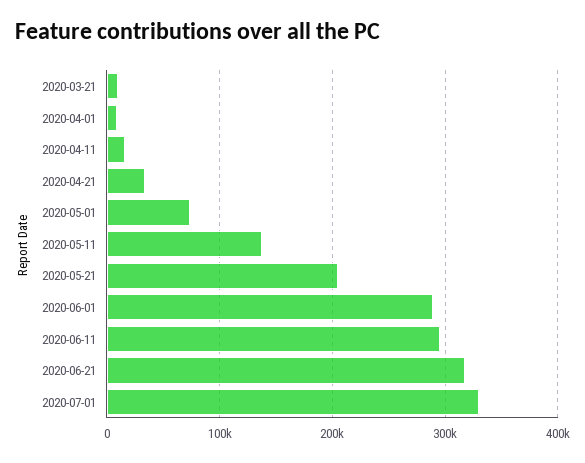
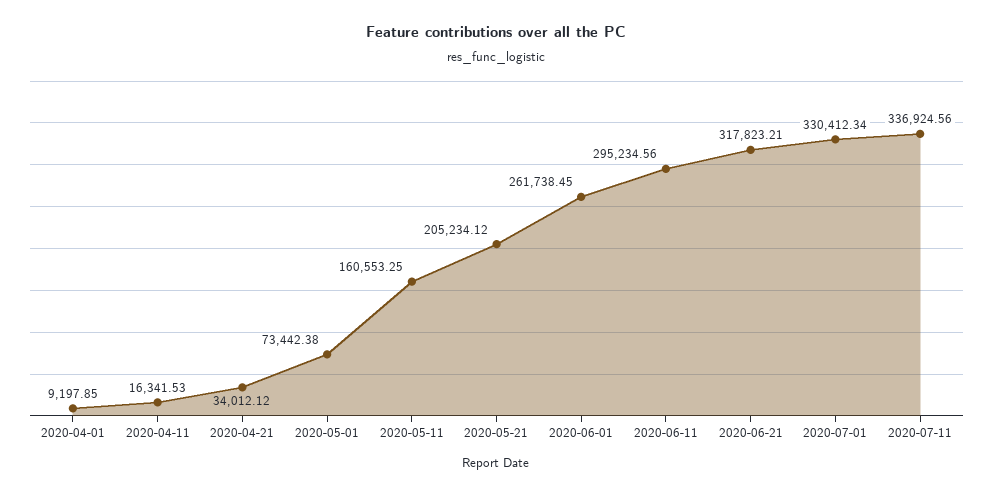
2020-03-21: 10000 -> none
2020-05-11: 140000 -> 160553.25
2020-06-01: 290000 -> 261738.45
2020-07-11: none -> 336924.56

